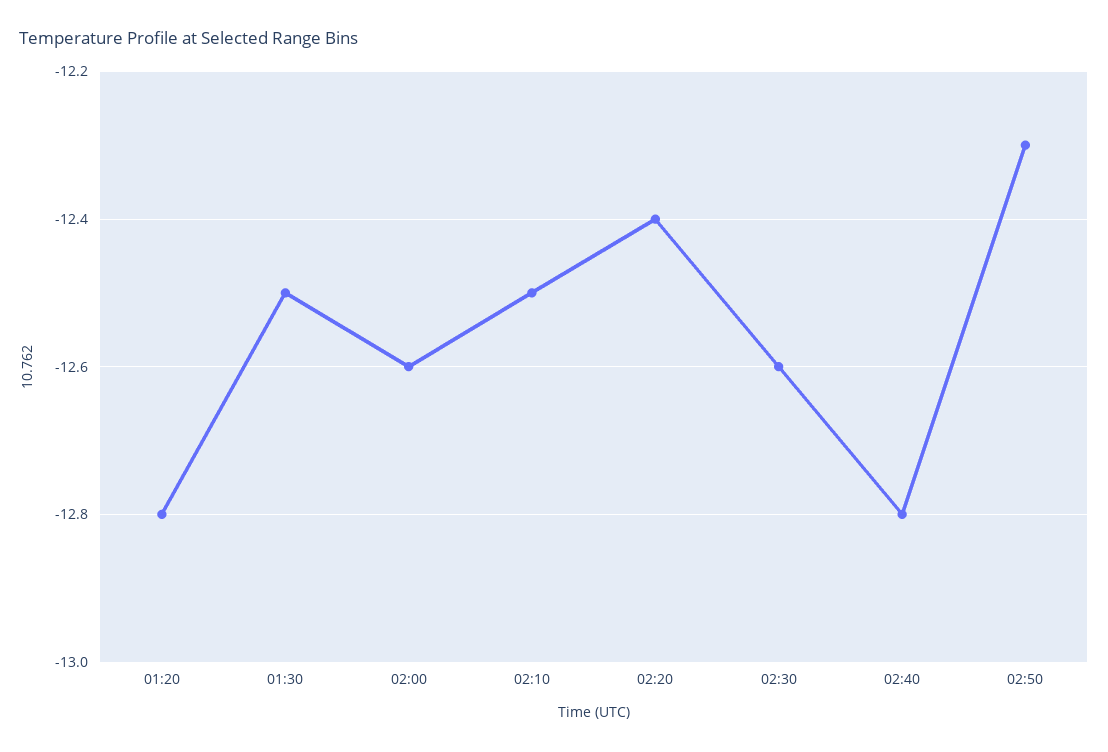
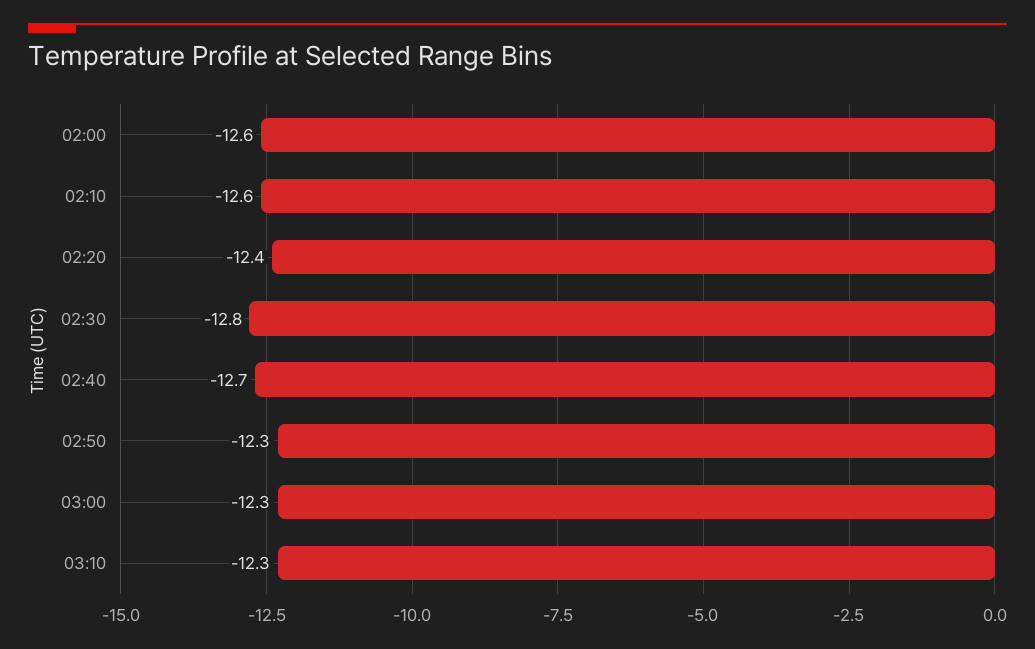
01:20: -12.8 -> none
01:30: -12.5 -> none
02:10: -12.5 -> -12.6
02:30: -12.6 -> -12.8
02:40: -12.8 -> -12.7
03:00: none -> -12.3
03:10: none -> -12.3

